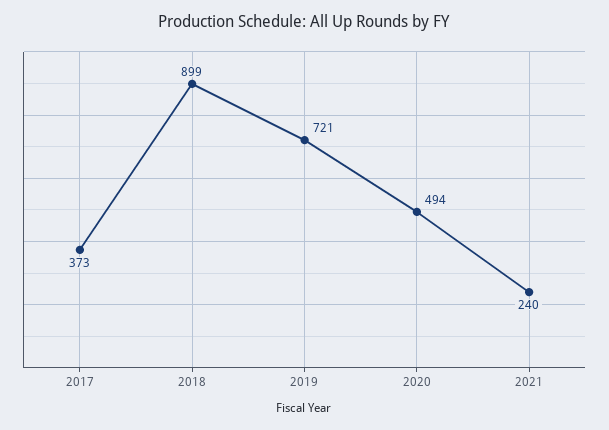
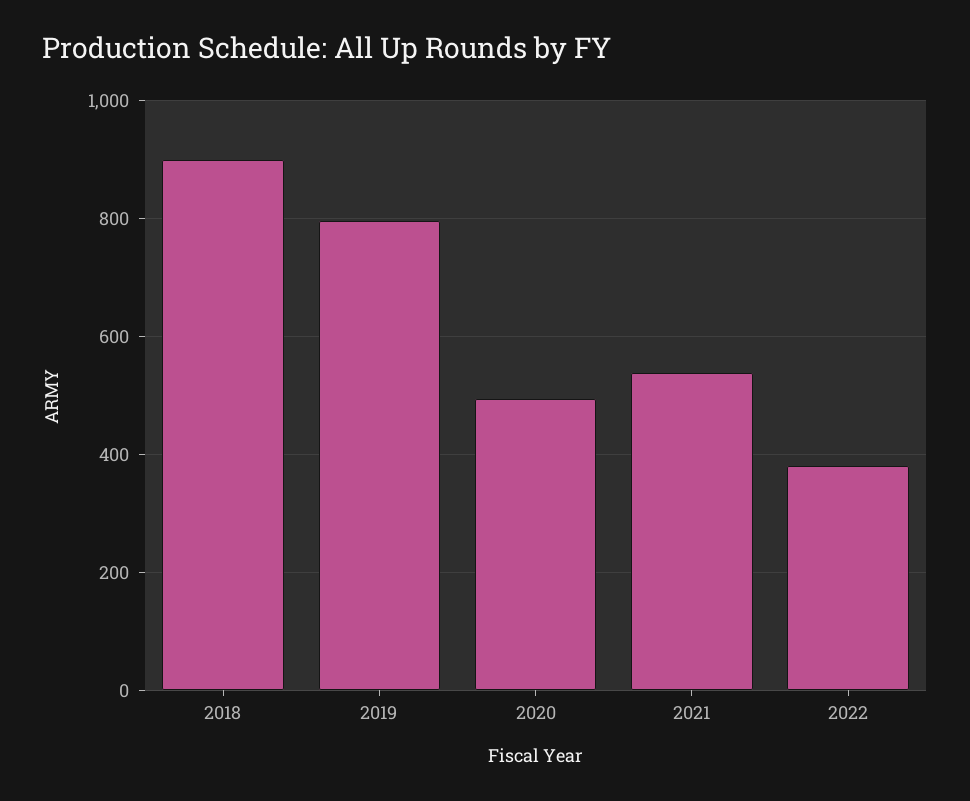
2017: 373 -> none
2019: 721 -> 800
2021: 240 -> 540
2022: none -> 380

